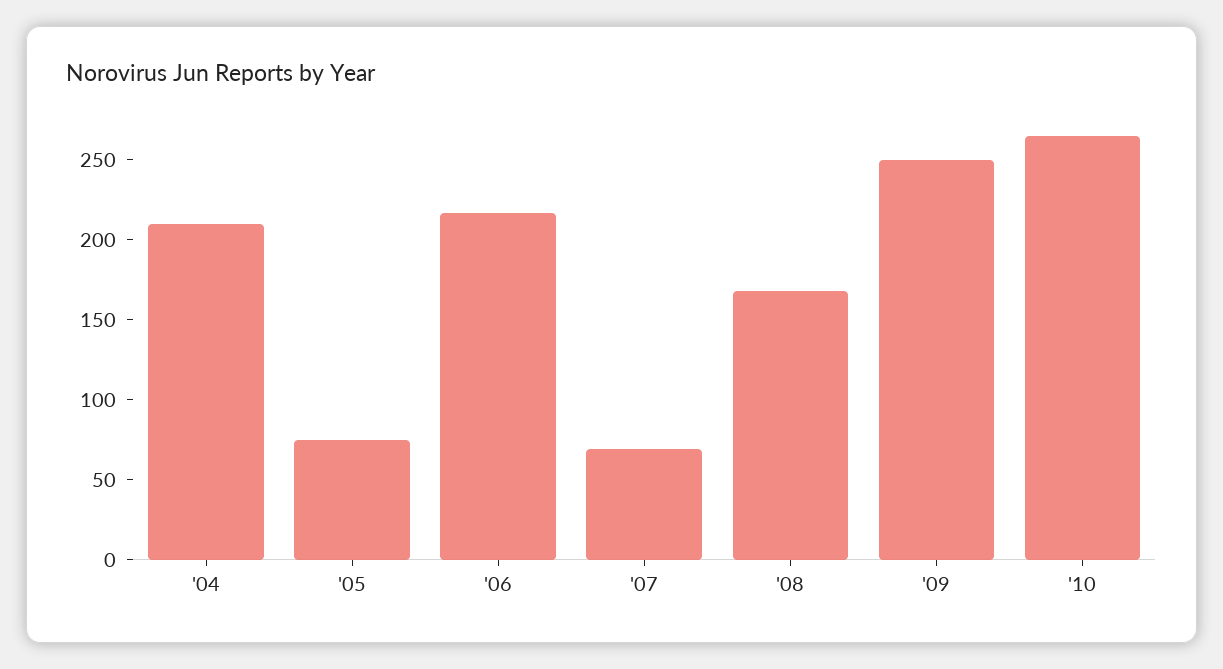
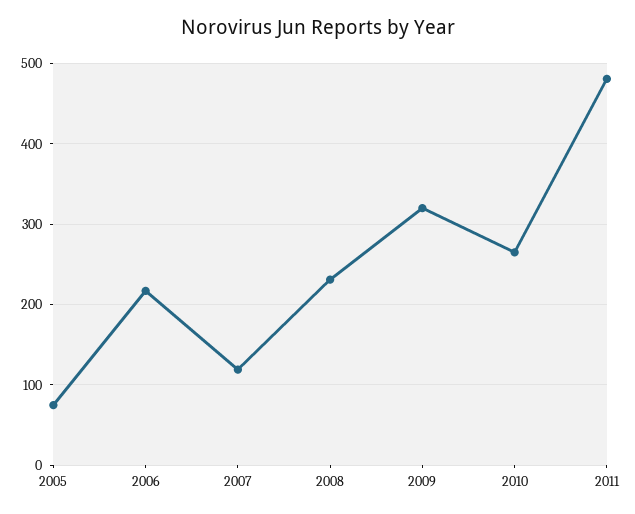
'04: 210 -> none
'07: 70 -> 120
'08: 170 -> 230
'09: 250 -> 320
2011: none -> 480

